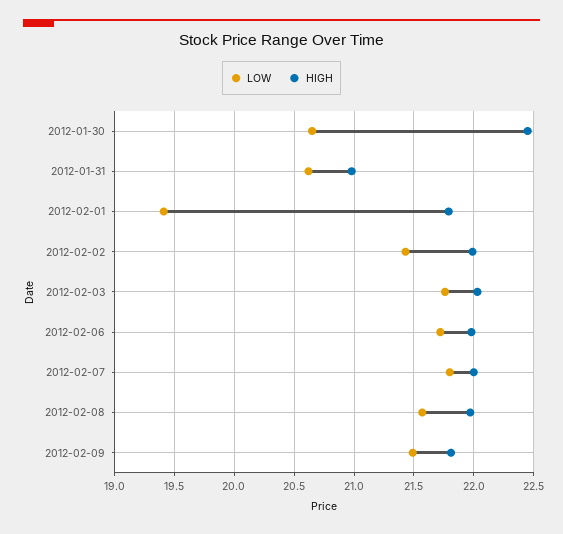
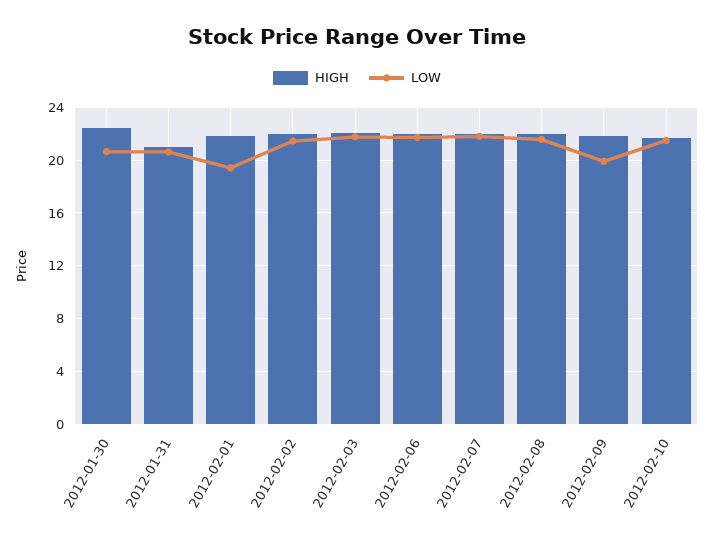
LOW, 2012-02-09: 21.5 -> 20
HIGH, 2012-02-10: none -> 21.5
LOW, 2012-02-10: none -> 21.5

